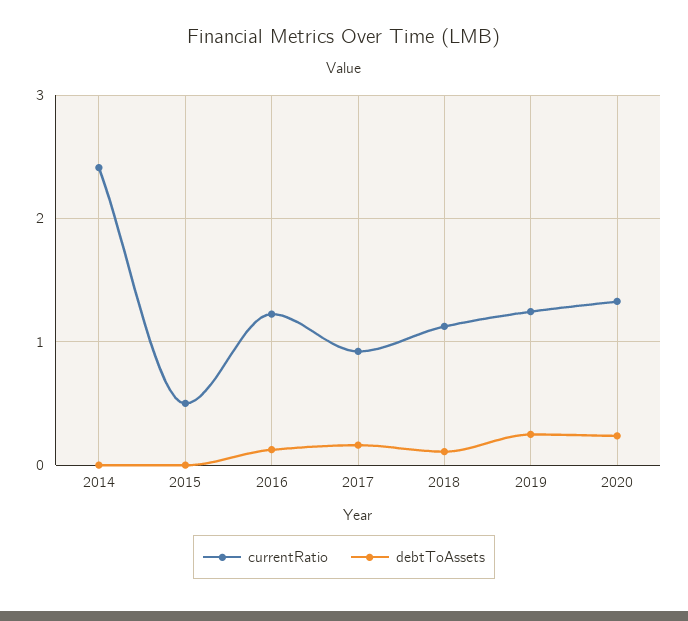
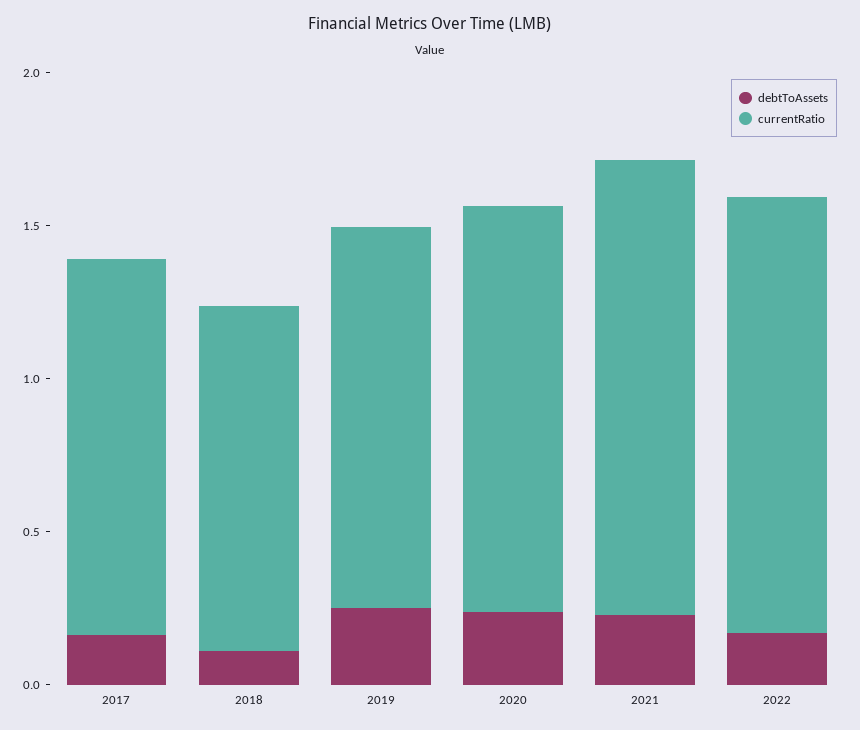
currentRatio, 2014: 2.4 -> none
debtToAssets, 2014: 0 -> none
currentRatio, 2015: 0.5 -> none
debtToAssets, 2015: 0 -> none
currentRatio, 2016: 1.2 -> none
debtToAssets, 2016: 0.1 -> none
currentRatio, 2017: 0.9 -> 1.2
debtToAssets, 2021: none -> 0.2
currentRatio, 2021: none -> 1.5
debtToAssets, 2022: none -> 0.2
currentRatio, 2022: none -> 1.4

